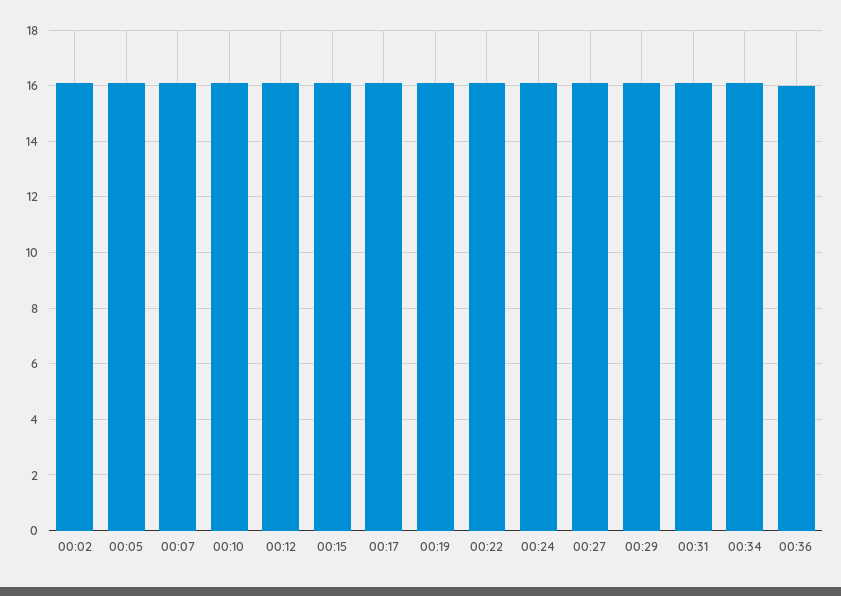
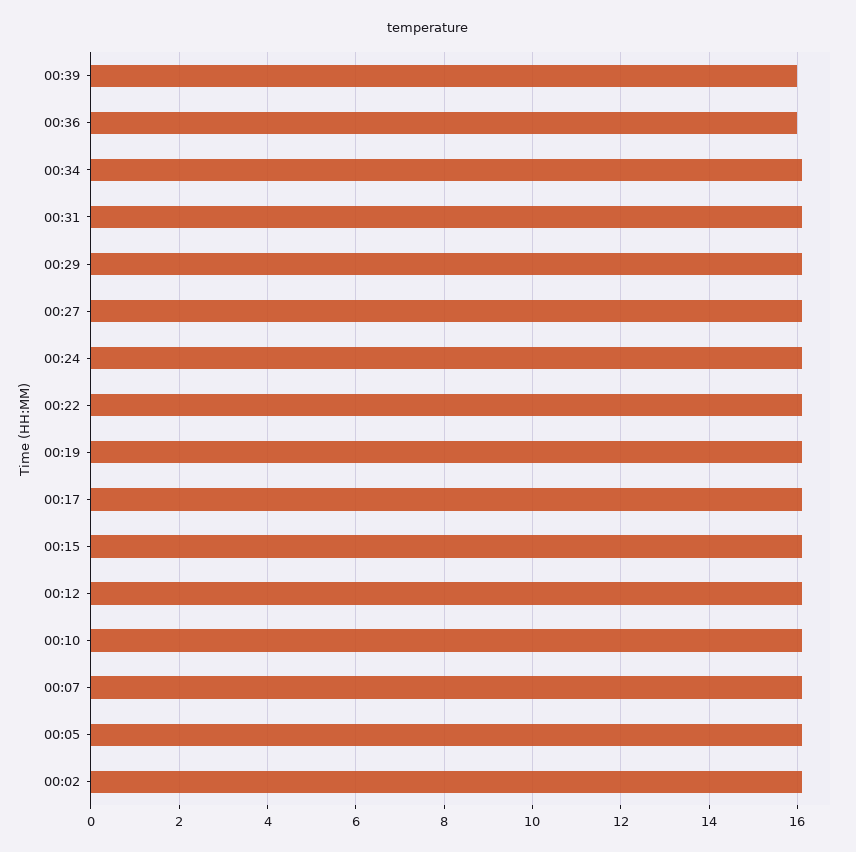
00:39: none -> 16

